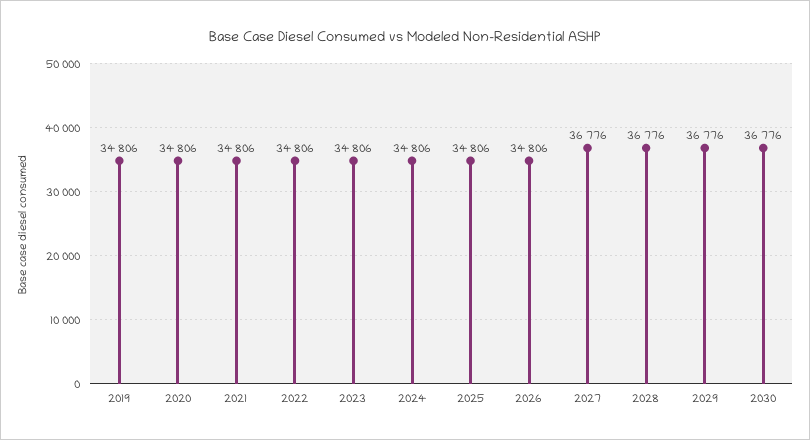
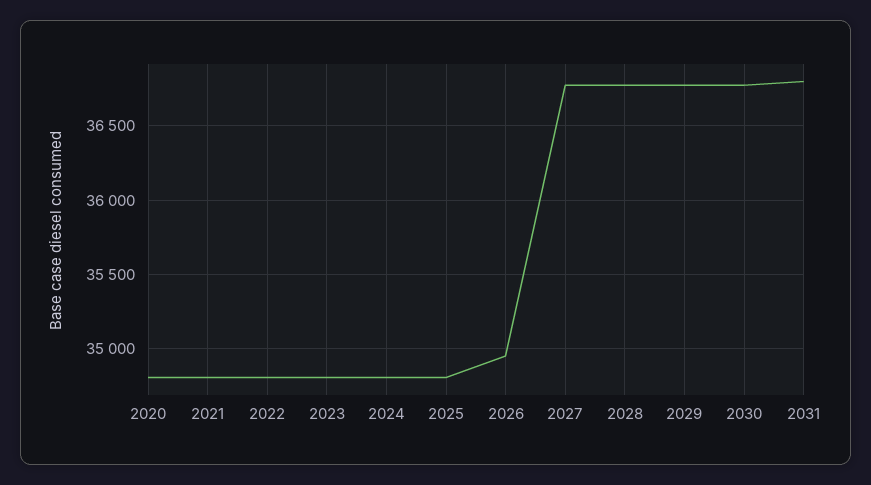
2019: 34806 -> none
2026: 34806 -> 34950
2031: none -> 36800

